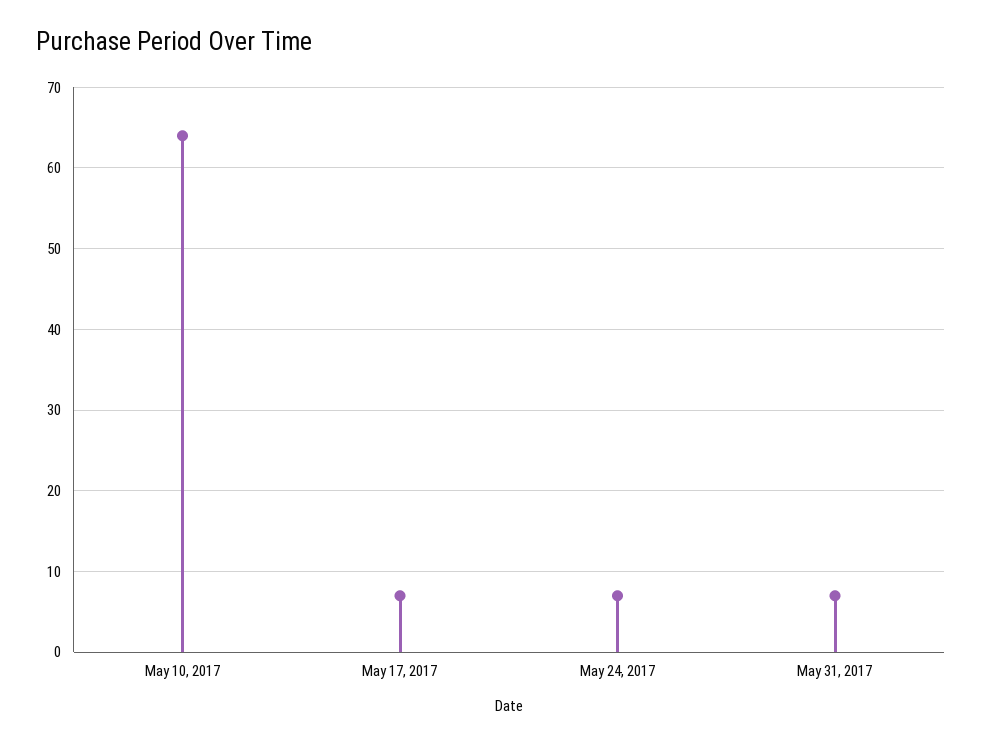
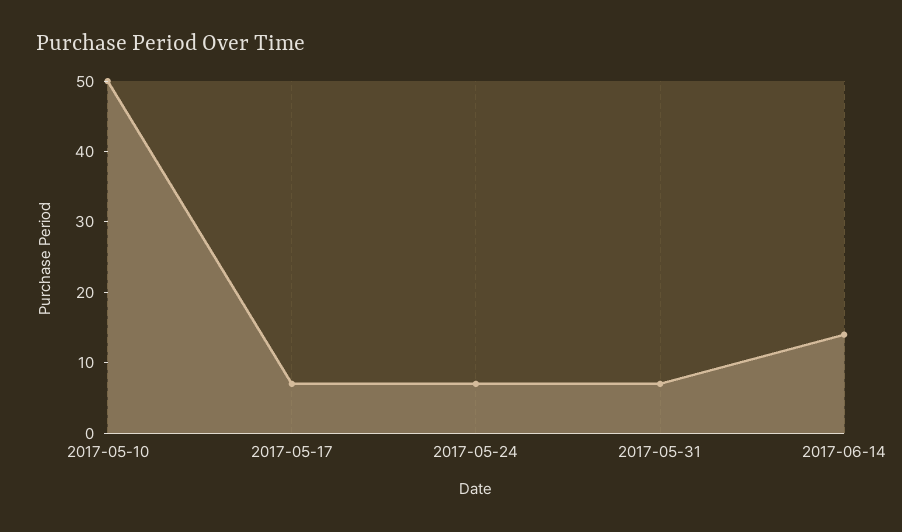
May 10, 2017: 64 -> 50
2017-06-14: none -> 15

